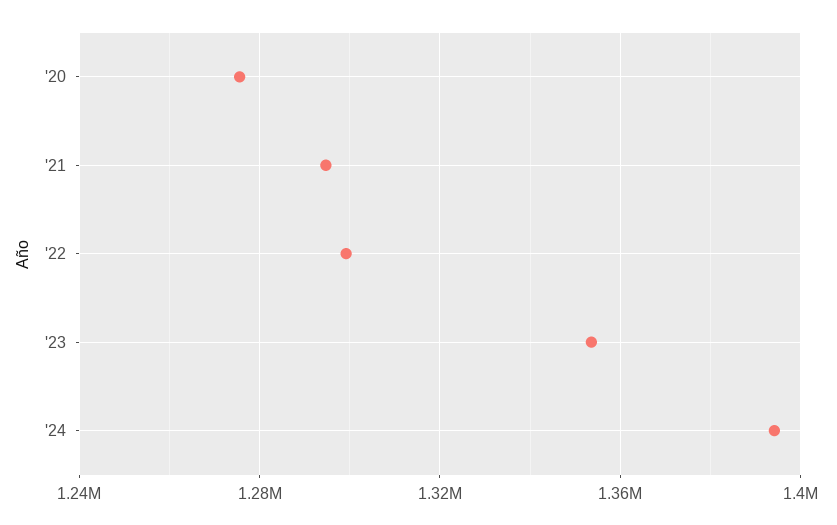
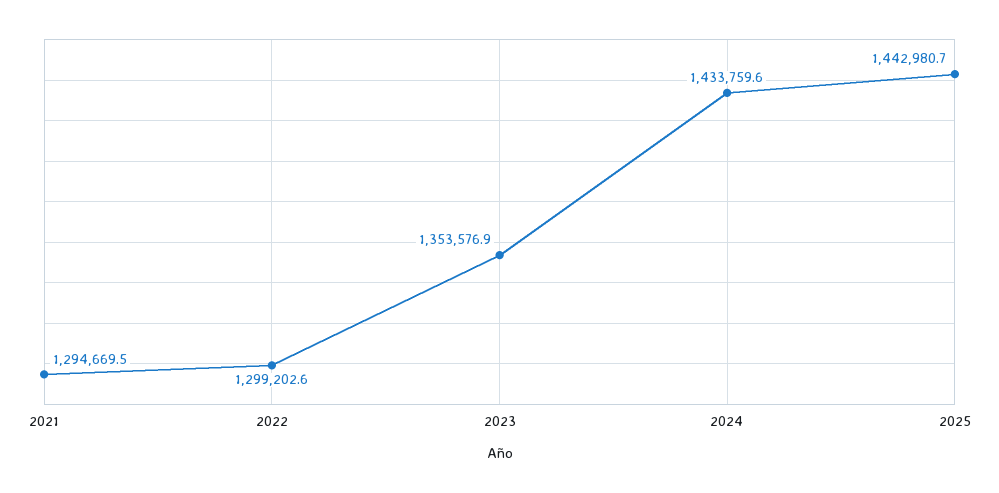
'20: 1275000 -> none
'24: 1395000 -> 1433759.6
2025: none -> 1442980.7

